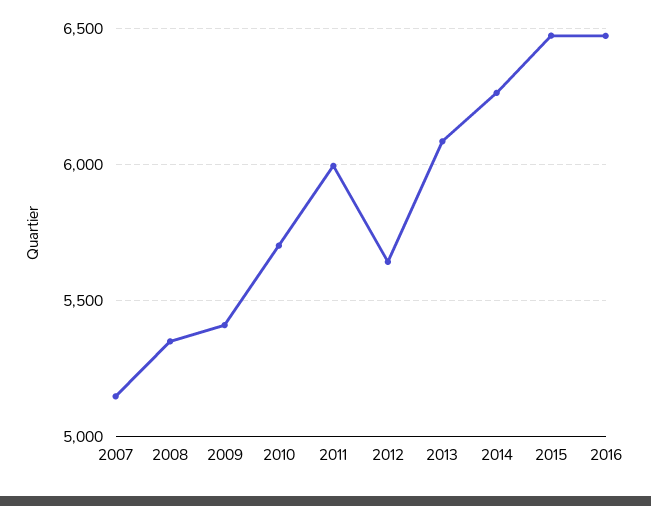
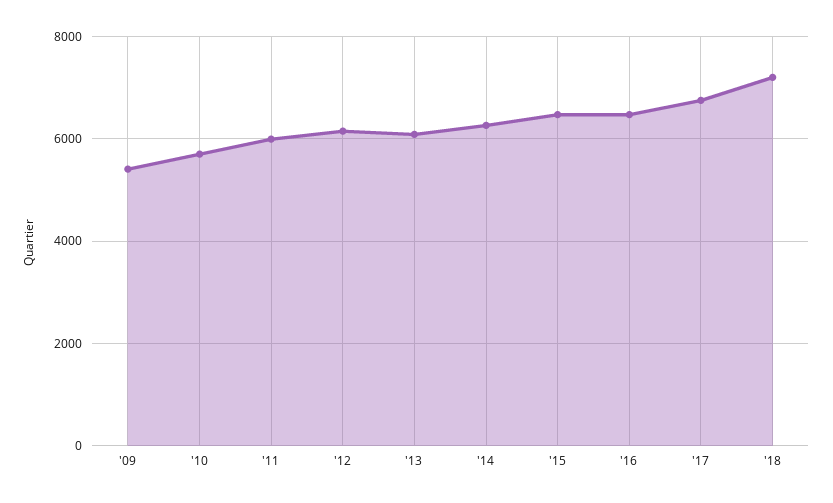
2007: 5150 -> none
2008: 5350 -> none
2012: 5650 -> 6200
'17: none -> 6800
'18: none -> 7200

